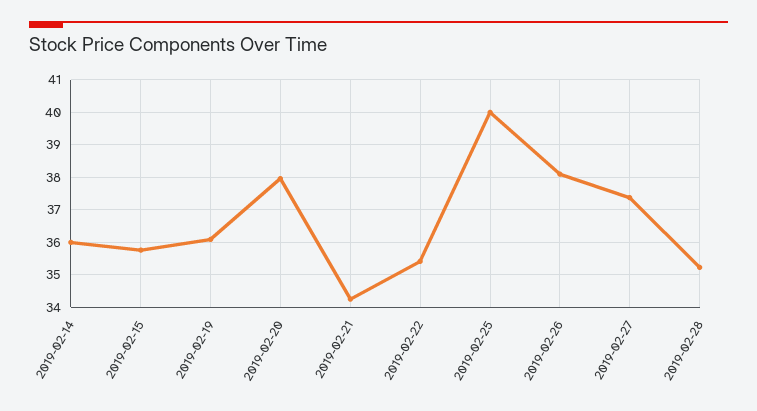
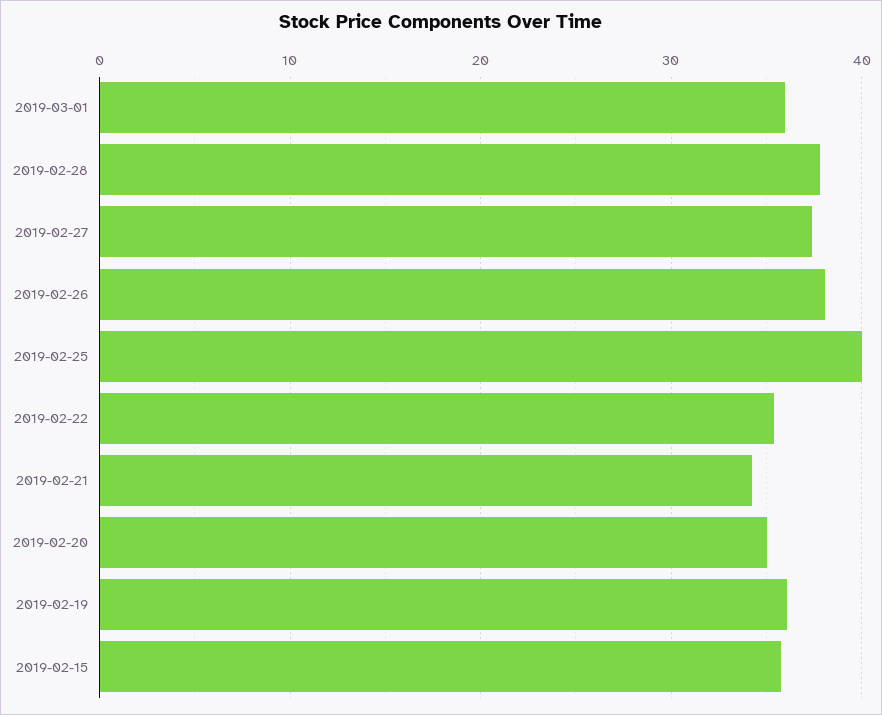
2019-02-14: 36 -> none
2019-02-20: 38 -> 35
2019-02-28: 35.2 -> 38
2019-03-01: none -> 36

